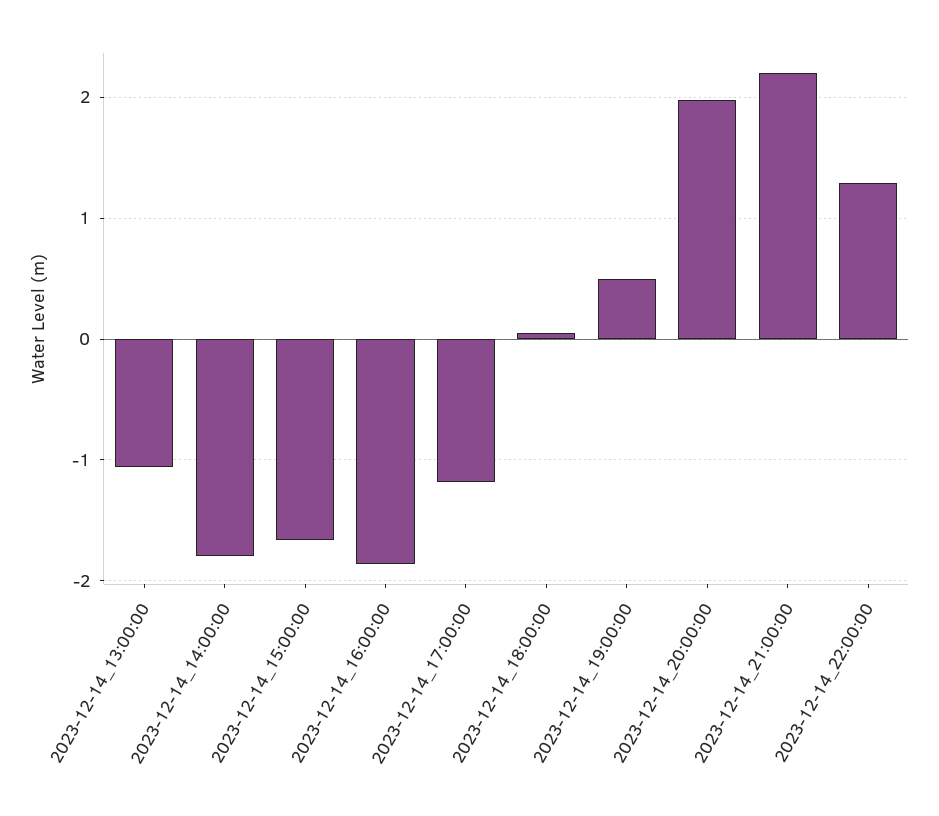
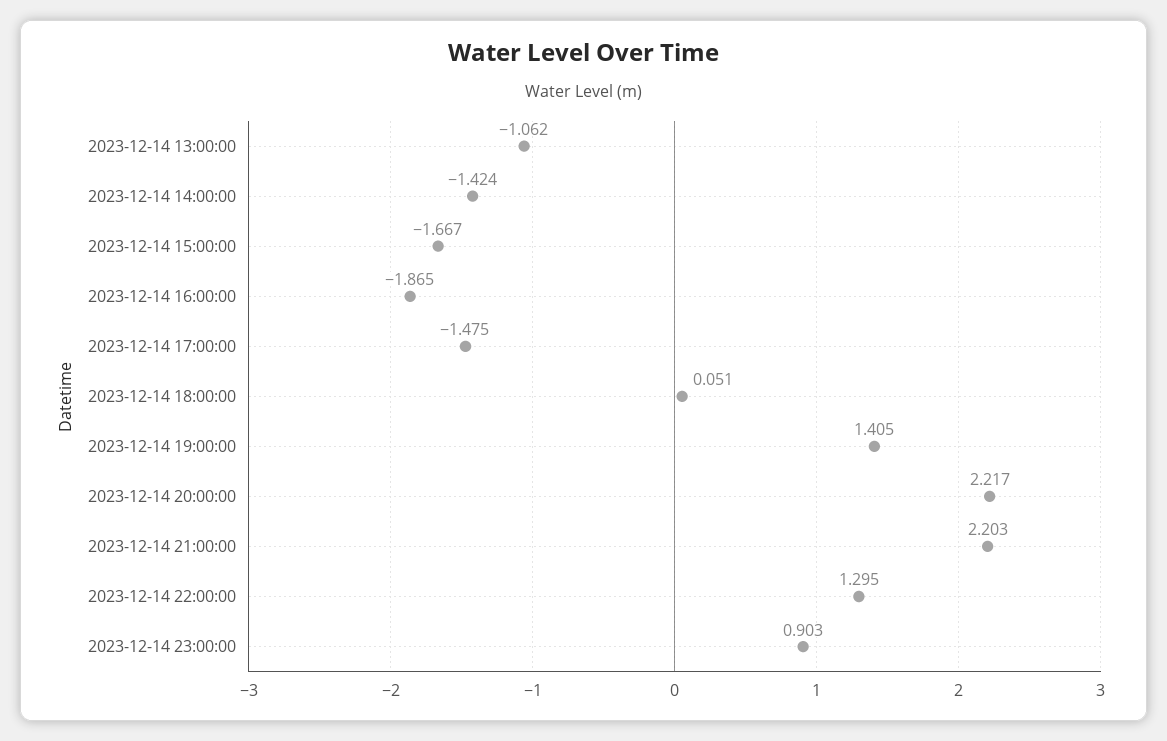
2023-12-14_14:00:00: -1.8 -> -1.424
2023-12-14_17:00:00: -1.2 -> -1.475
2023-12-14_19:00:00: 0.5 -> 1.405
2023-12-14_20:00:00: 2 -> 2.217
2023-12-14 23:00:00: none -> 0.903

